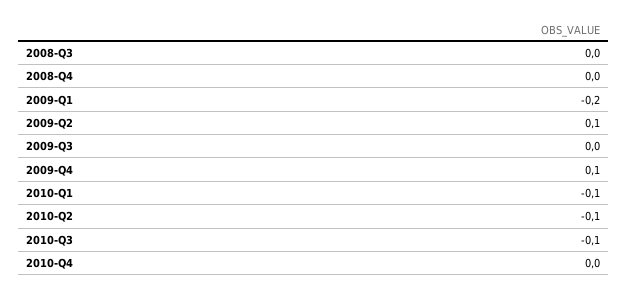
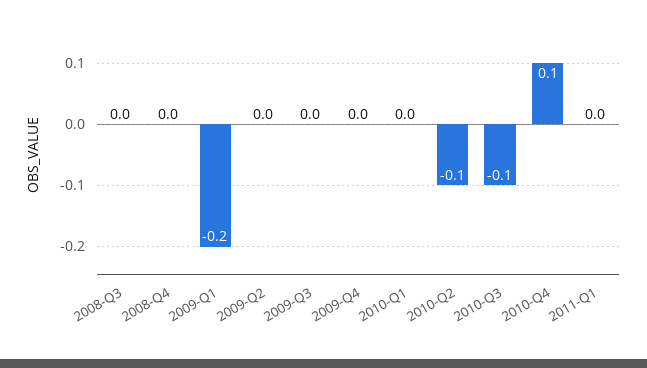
2009-Q2: 0.1 -> 0
2009-Q4: 0.1 -> 0
2010-Q1: -0.1 -> 0
2010-Q4: 0 -> 0.1
2011-Q1: none -> 0

